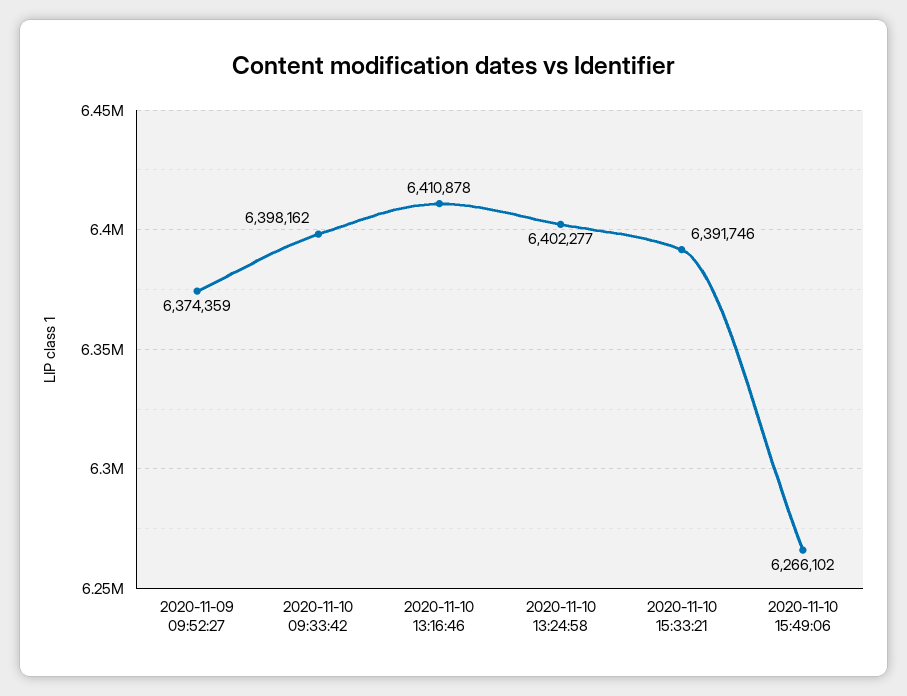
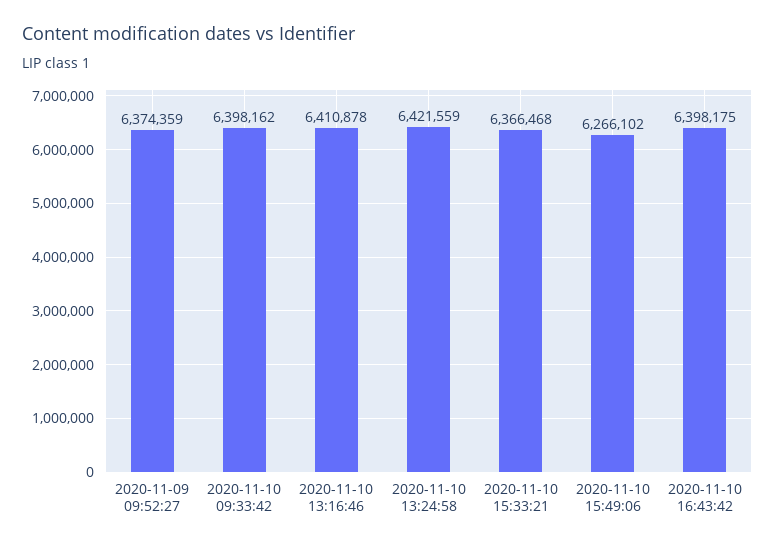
2020-11-10 13:24:58: 6402277 -> 6421559
2020-11-10 15:33:21: 6391746 -> 6366468
2020-11-10 16:43:42: none -> 6398175

